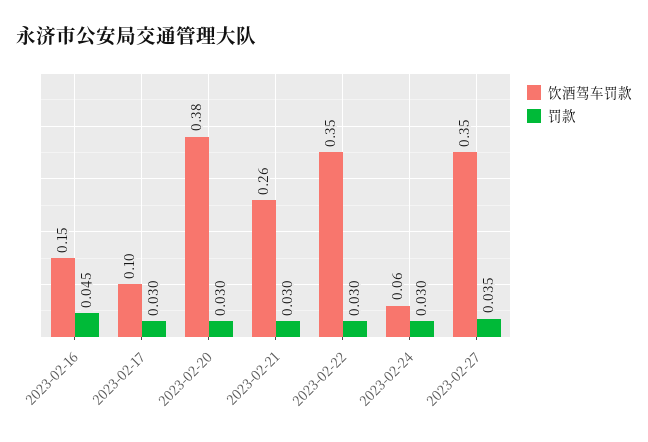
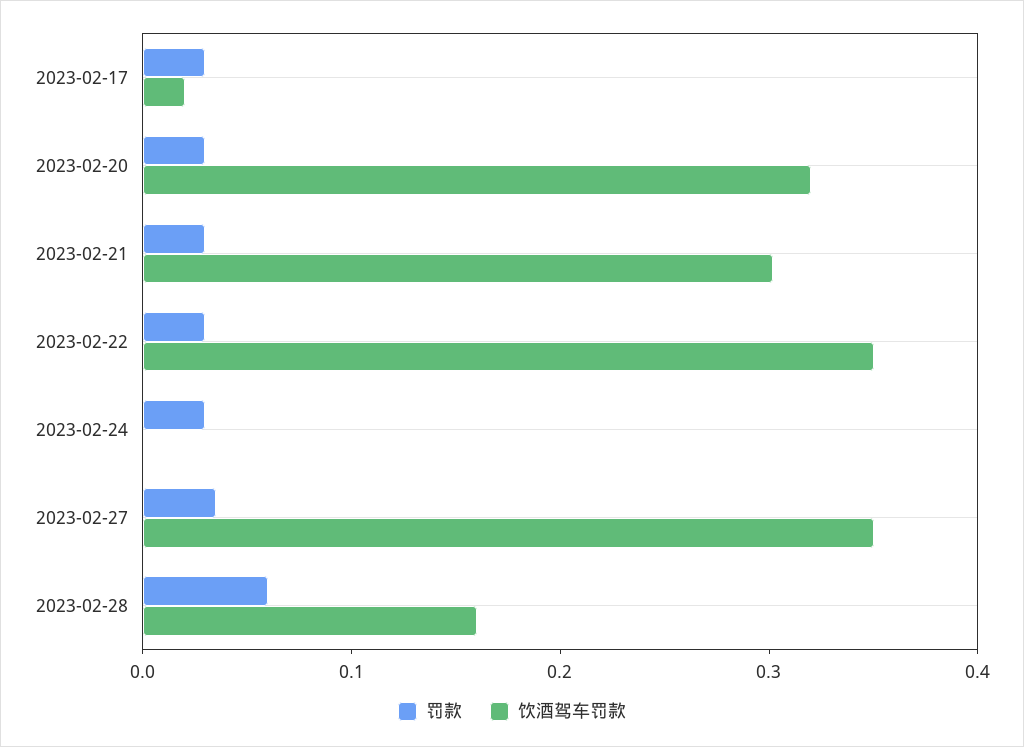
饮酒驾车罚款, 2023-02-16: 0.15 -> none
罚款, 2023-02-16: 0.045 -> none
饮酒驾车罚款, 2023-02-17: 0.1 -> 0.02
饮酒驾车罚款, 2023-02-20: 0.38 -> 0.32
饮酒驾车罚款, 2023-02-21: 0.26 -> 0.3
饮酒驾车罚款, 2023-02-24: 0.06 -> 0
罚款, 2023-02-28: none -> 0.06
饮酒驾车罚款, 2023-02-28: none -> 0.16

